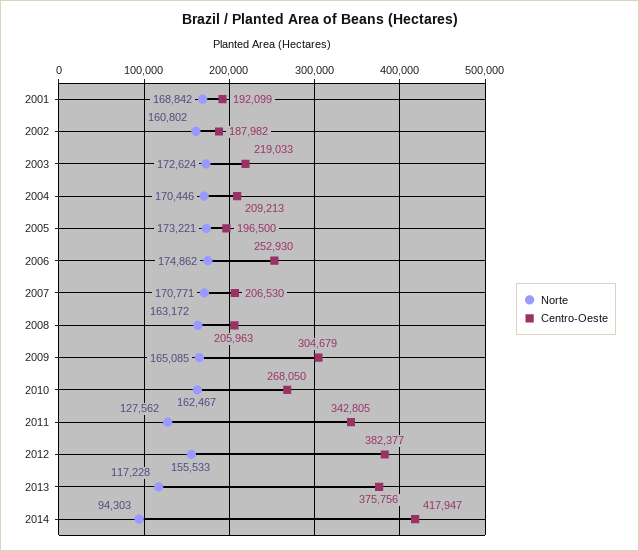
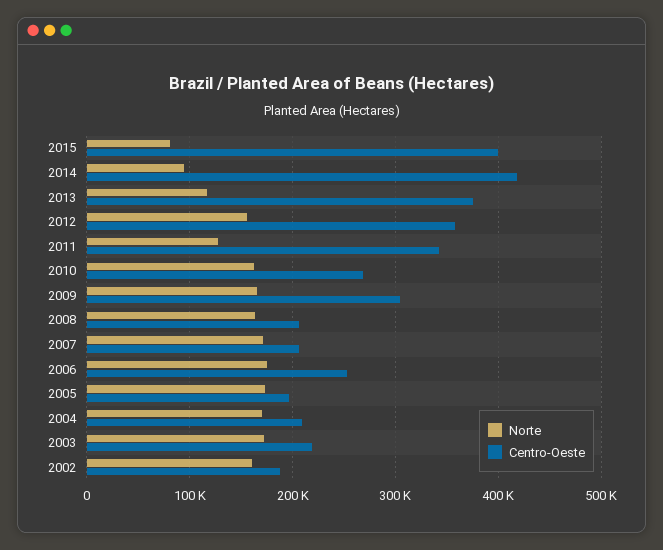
Norte, 2001: 168842 -> none
Centro-Oeste, 2001: 192099 -> none
Centro-Oeste, 2012: 382377 -> 360000
Norte, 2015: none -> 80000
Centro-Oeste, 2015: none -> 400000

